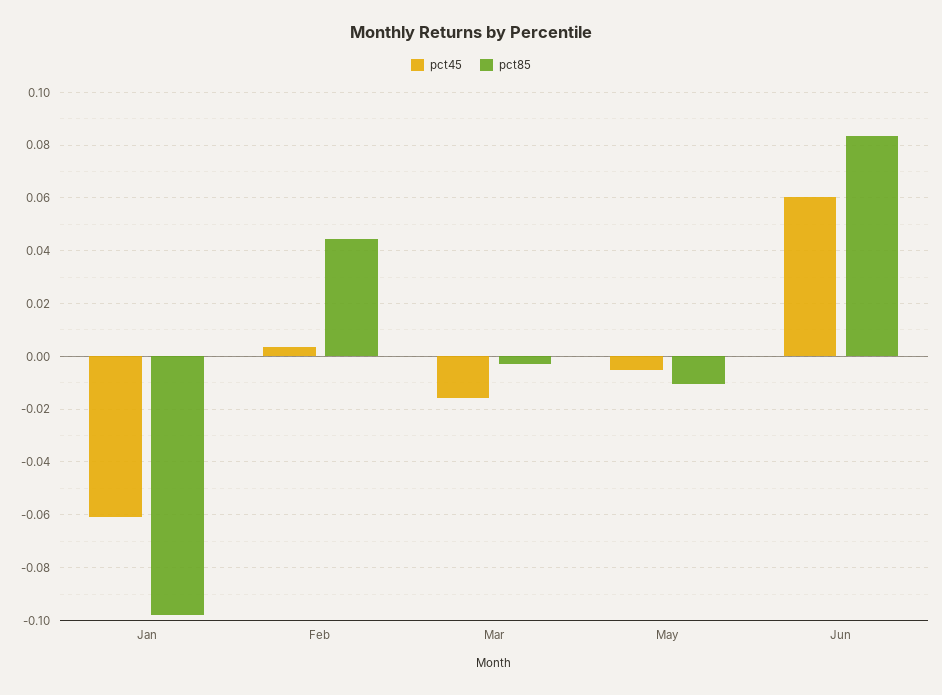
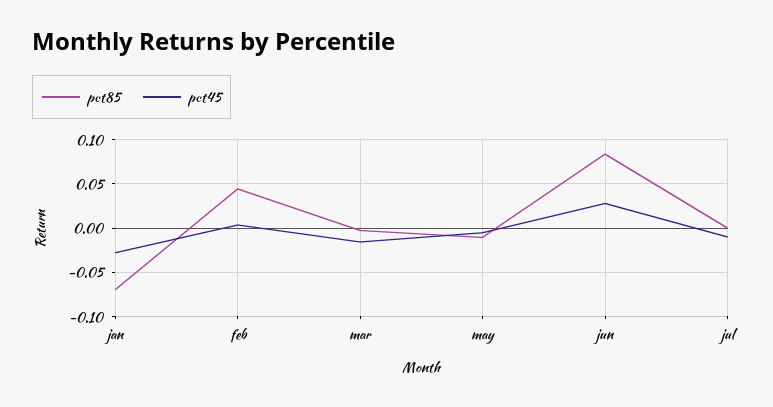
pct45, Jan: -0.06 -> -0.03
pct85, Jan: -0.0975 -> -0.07
pct45, Jun: 0.06 -> 0.03
pct85, jul: none -> 0
pct45, jul: none -> -0.01

